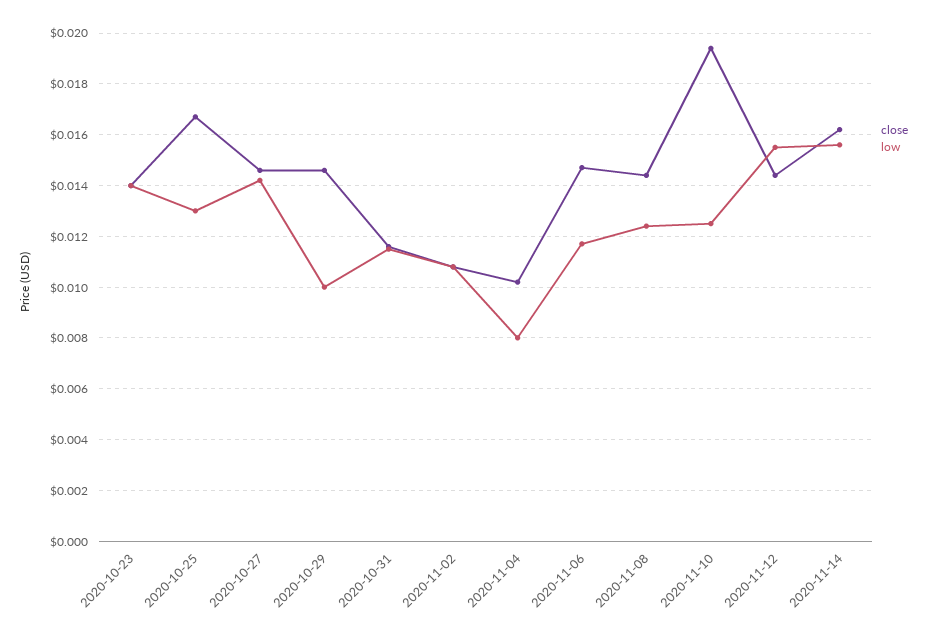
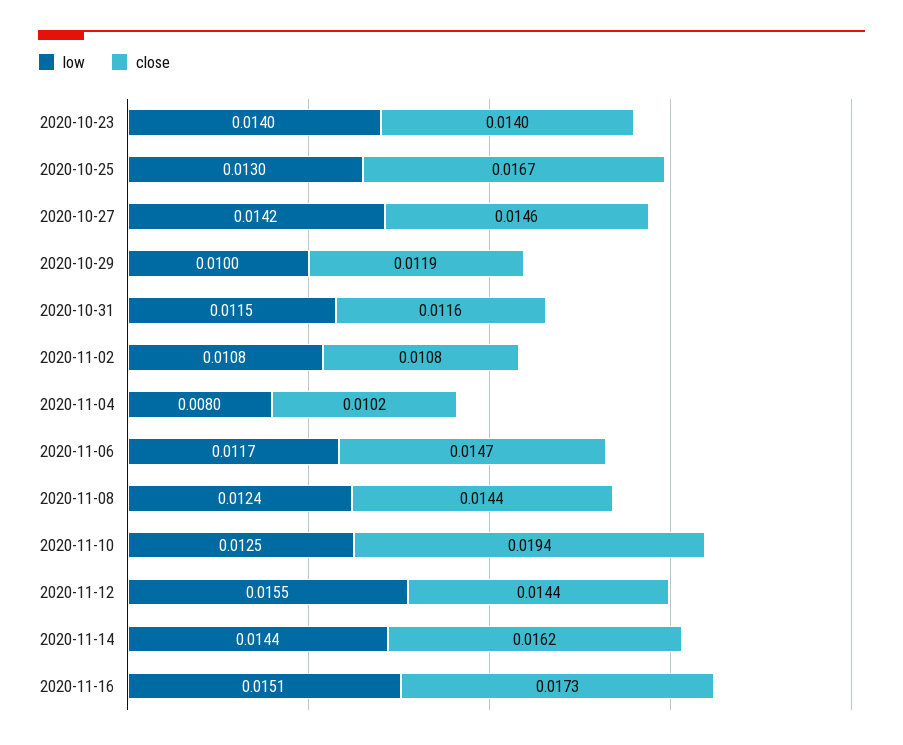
close, 2020-10-29: 0.0145 -> 0.0119
low, 2020-11-14: 0.0155 -> 0.0144
low, 2020-11-16: none -> 0.0151
close, 2020-11-16: none -> 0.0173

